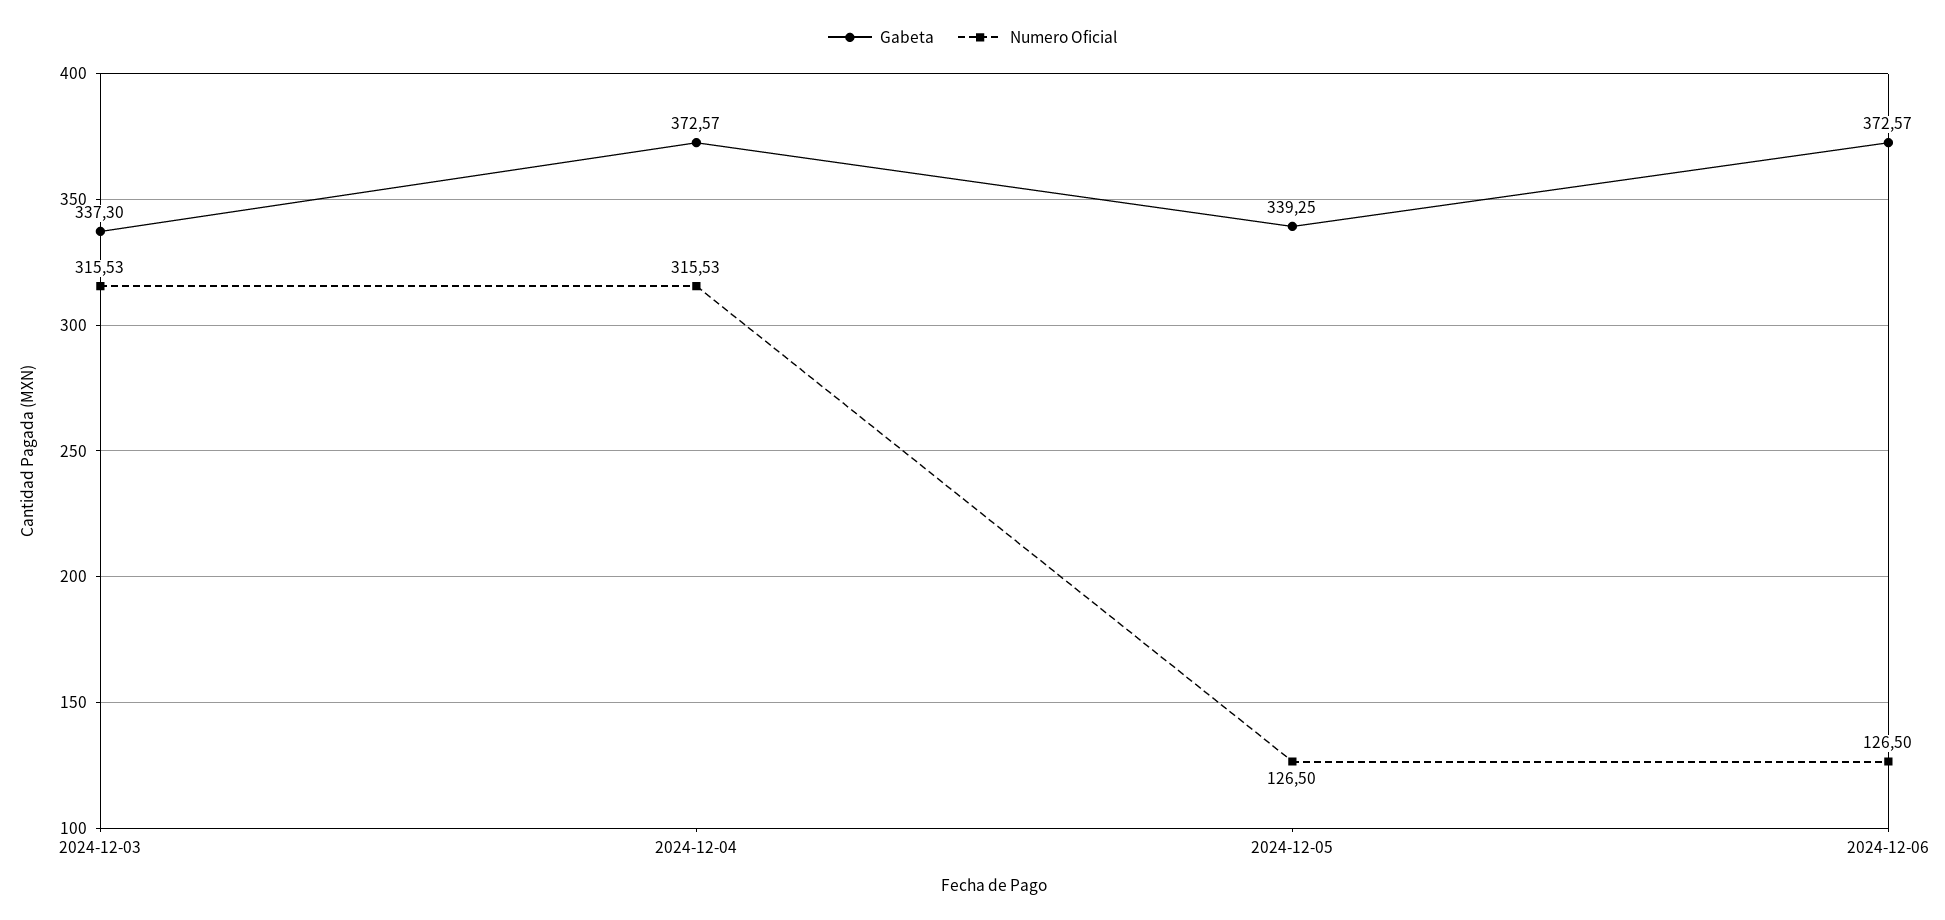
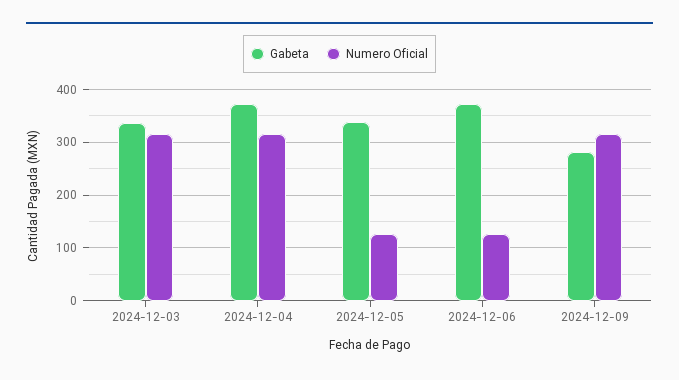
Gabeta, 2024-12-09: none -> 280
Numero Oficial, 2024-12-09: none -> 320

